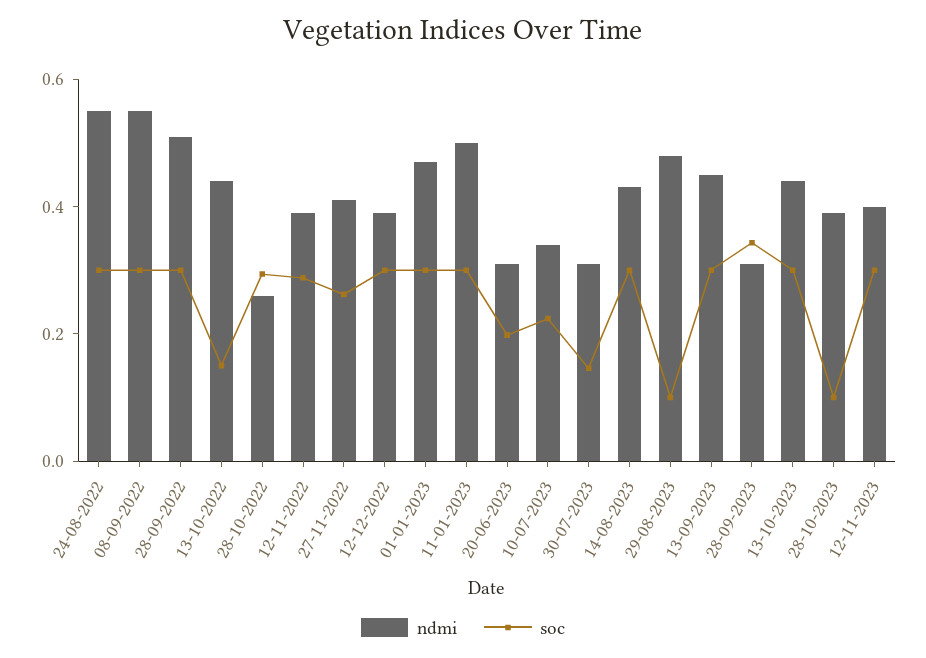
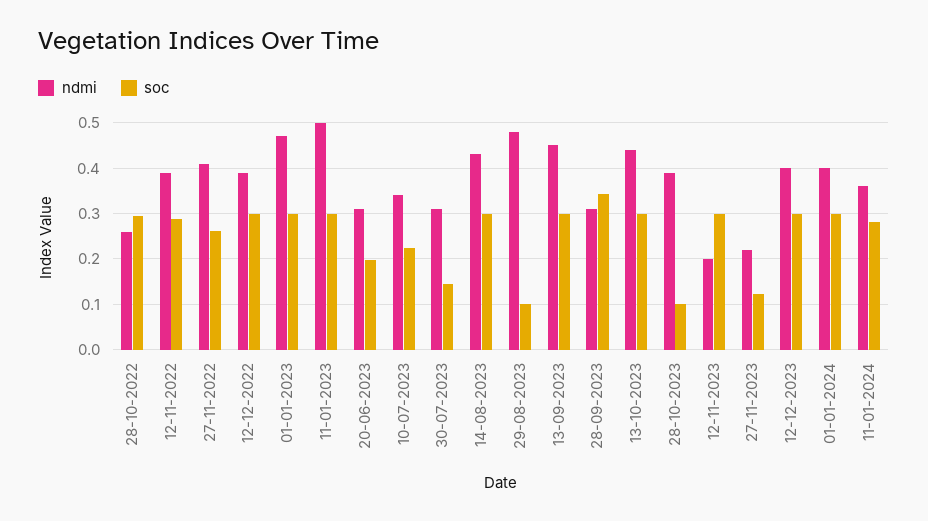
ndmi, 24-08-2022: 0.55 -> none
soc, 24-08-2022: 0.3 -> none
ndmi, 08-09-2022: 0.55 -> none
soc, 08-09-2022: 0.3 -> none
ndmi, 28-09-2022: 0.5 -> none
soc, 28-09-2022: 0.3 -> none
ndmi, 13-10-2022: 0.45 -> none
soc, 13-10-2022: 0.15 -> none
ndmi, 12-11-2023: 0.4 -> 0.2
ndmi, 27-11-2023: none -> 0.22
soc, 27-11-2023: none -> 0.12
ndmi, 12-12-2023: none -> 0.4
soc, 12-12-2023: none -> 0.3
ndmi, 01-01-2024: none -> 0.4
soc, 01-01-2024: none -> 0.3
ndmi, 11-01-2024: none -> 0.36
soc, 11-01-2024: none -> 0.28

